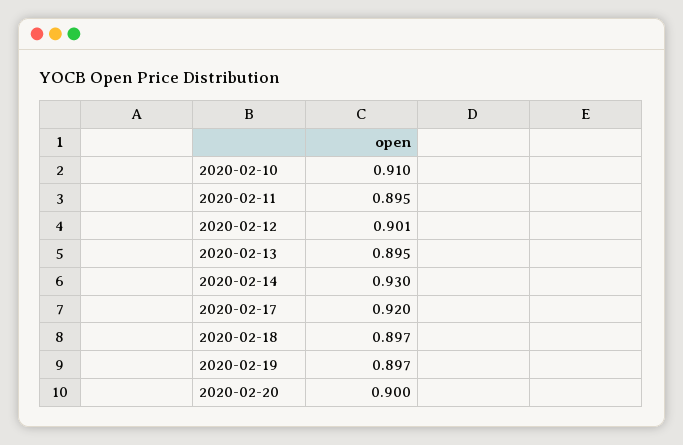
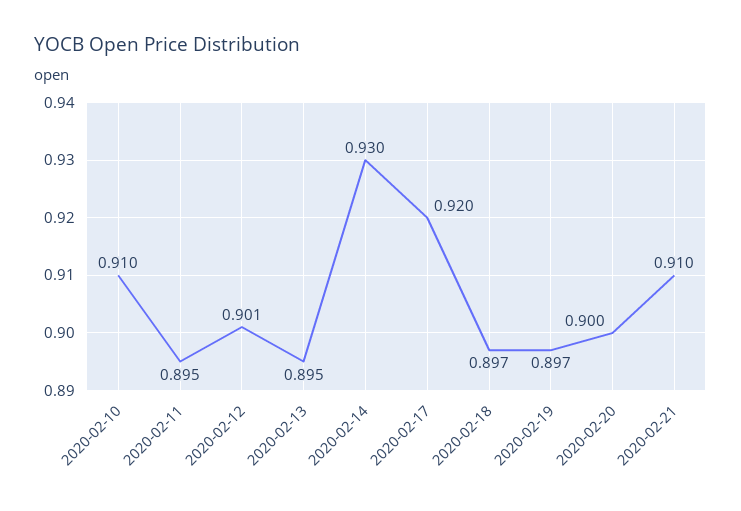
2020-02-21: none -> 0.91

